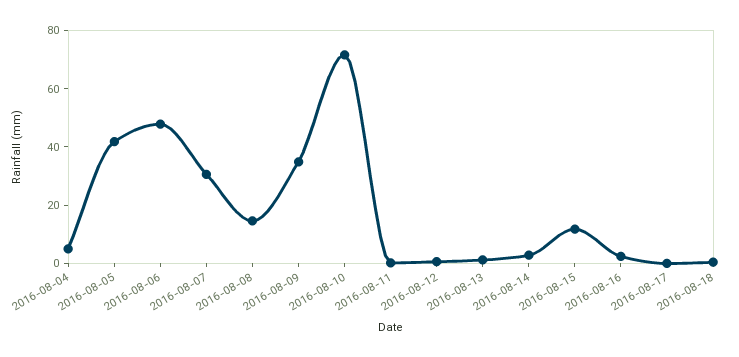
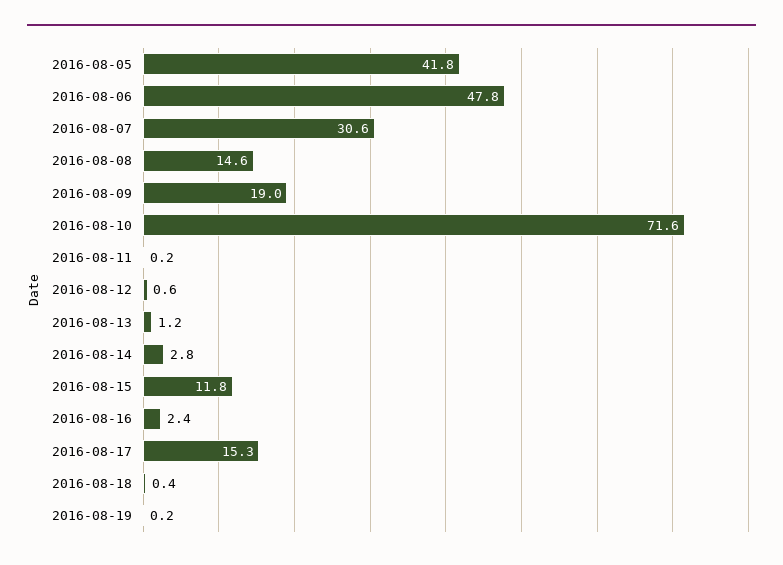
2016-08-04: 5 -> none
2016-08-09: 35 -> 19
2016-08-17: 0 -> 15.3
2016-08-19: none -> 0.2

